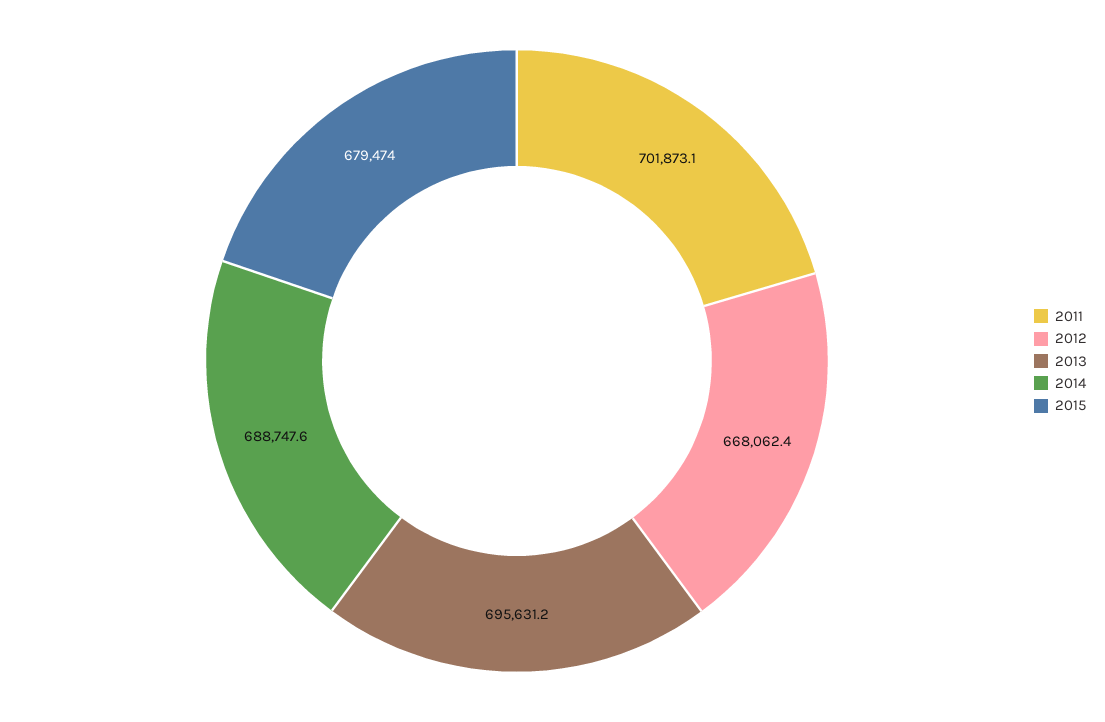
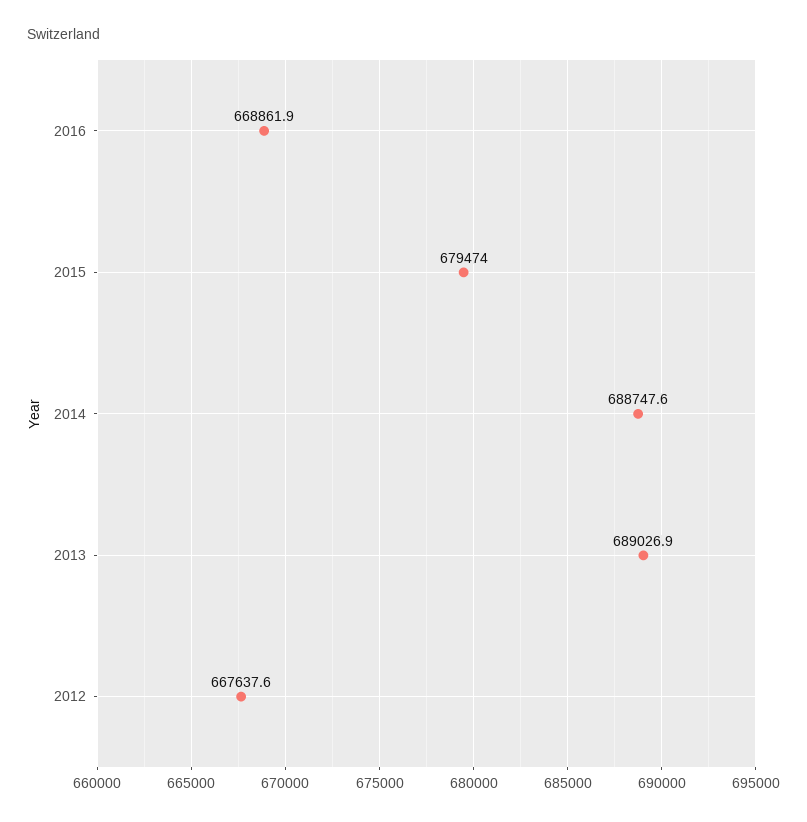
2011: 701873.1 -> none
2012: 668062.4 -> 667637.6
2013: 695631.2 -> 689026.9
2016: none -> 668861.9

